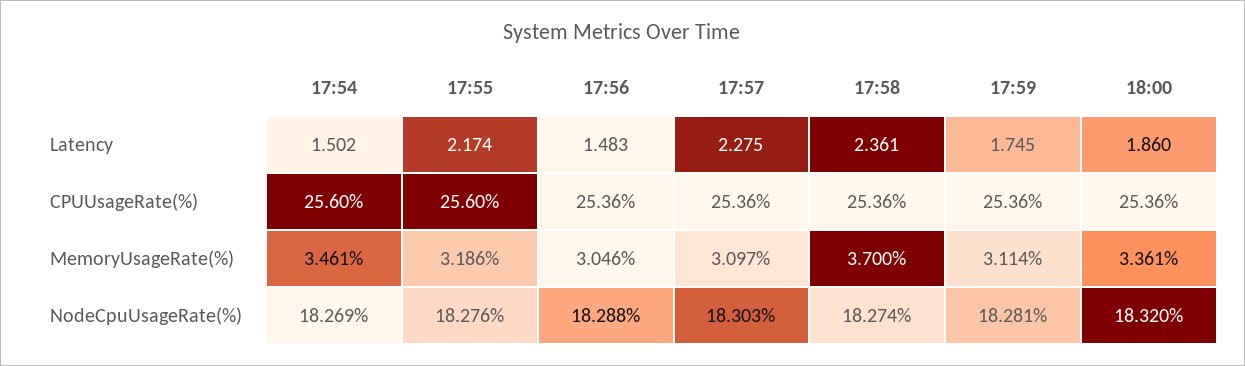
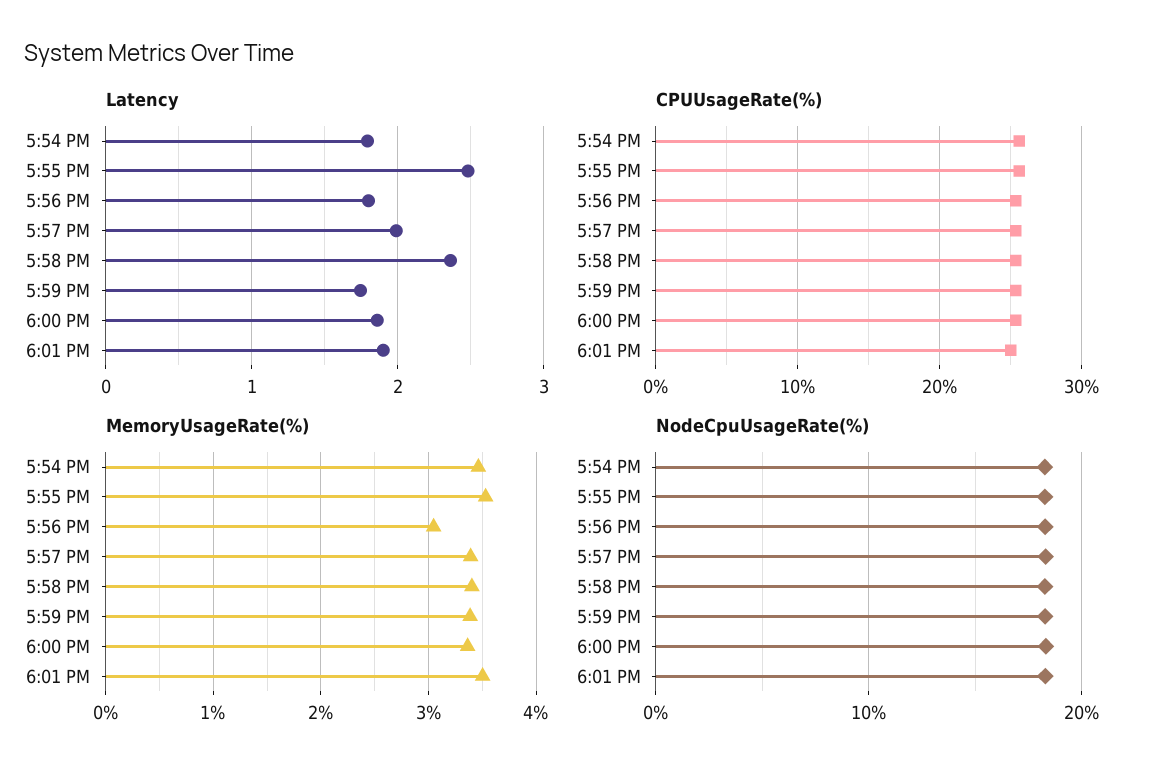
Latency, 17:54: 1.502 -> 1.8
Latency, 17:55: 2.174 -> 2.5
Latency, 17:56: 1.483 -> 1.8
Latency, 17:57: 2.275 -> 2
MemoryUsageRate(%), 17:55: 3.186 -> 3.5
MemoryUsageRate(%), 17:57: 3.097 -> 3.4
MemoryUsageRate(%), 17:58: 3.7 -> 3.4
MemoryUsageRate(%), 17:59: 3.114 -> 3.4
Latency, 6:01 PM: none -> 1.9
CPUUsageRate(%), 6:01 PM: none -> 25
MemoryUsageRate(%), 6:01 PM: none -> 3.5
NodeCpuUsageRate(%), 6:01 PM: none -> 18

